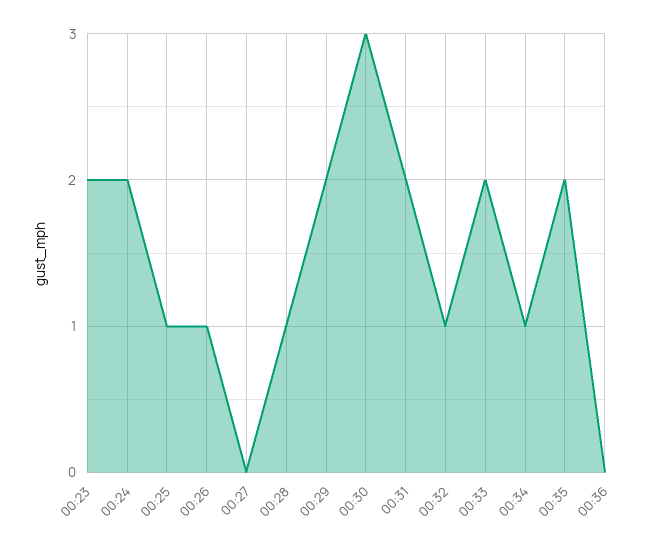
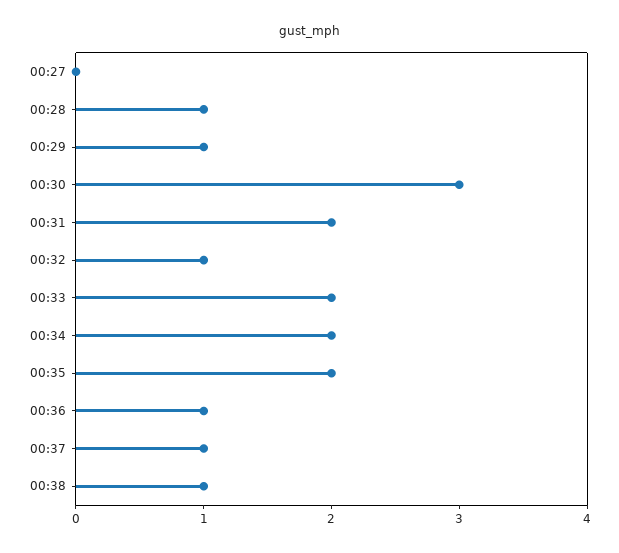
00:23: 2 -> none
00:24: 2 -> none
00:25: 1 -> none
00:26: 1 -> none
00:29: 2 -> 1
00:34: 1 -> 2
00:36: 0 -> 1
00:37: none -> 1
00:38: none -> 1

